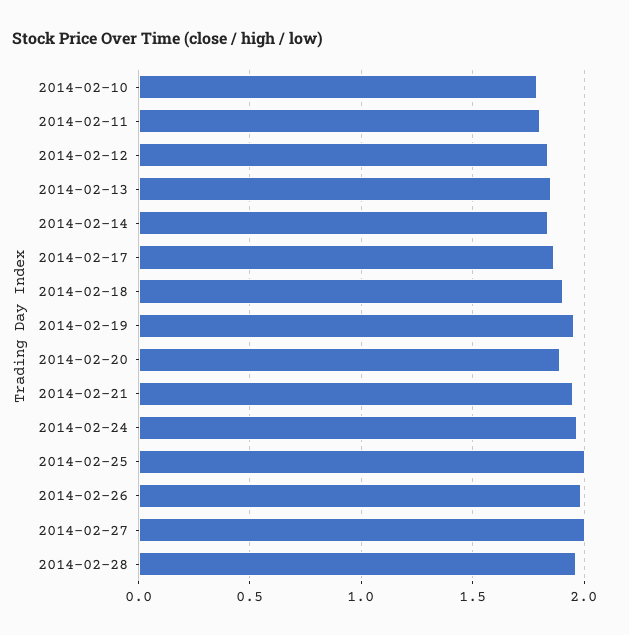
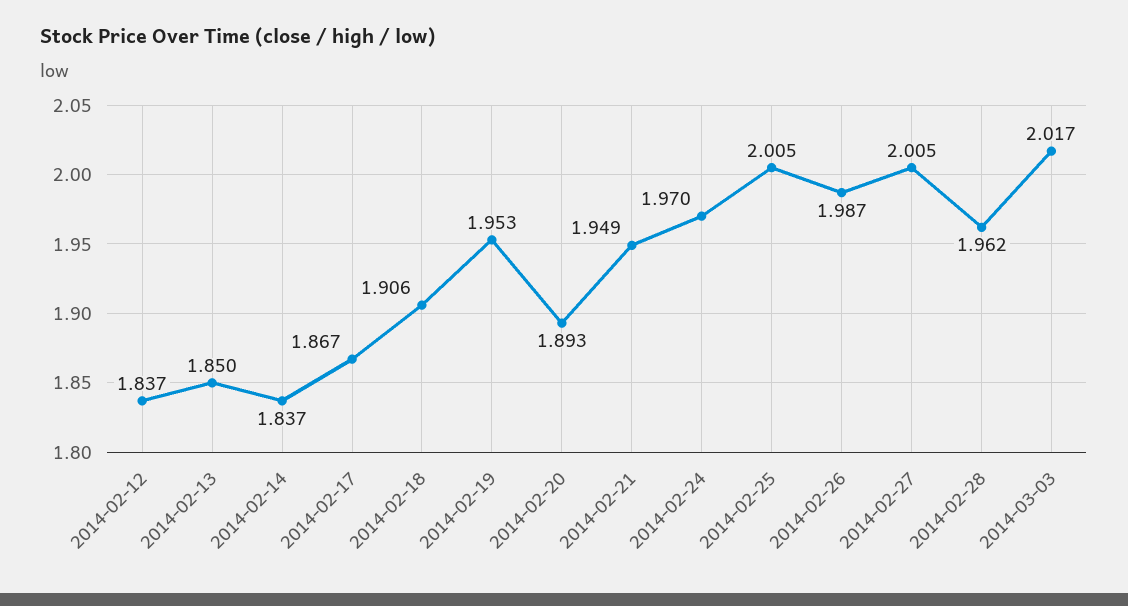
2014-02-10: 1.8 -> none
2014-02-11: 1.8 -> none
2014-03-03: none -> 2.017

